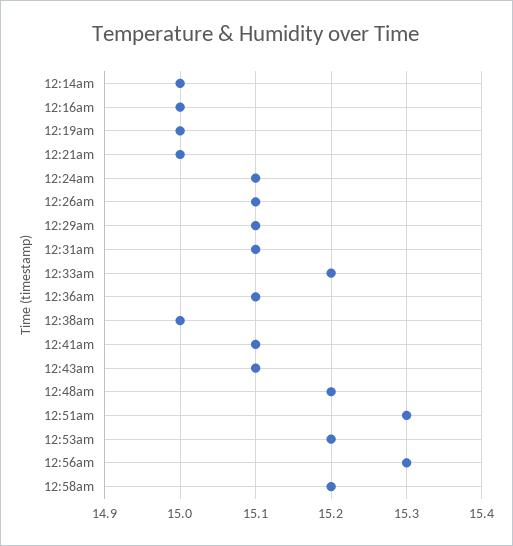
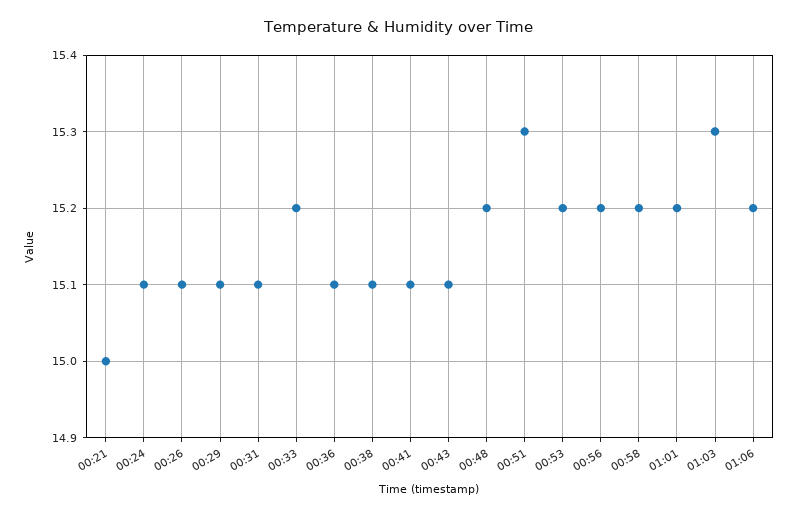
12:14am: 15 -> none
12:16am: 15 -> none
12:19am: 15 -> none
12:38am: 15 -> 15.1
12:56am: 15.3 -> 15.2
01:01: none -> 15.2
01:03: none -> 15.3
01:06: none -> 15.2

